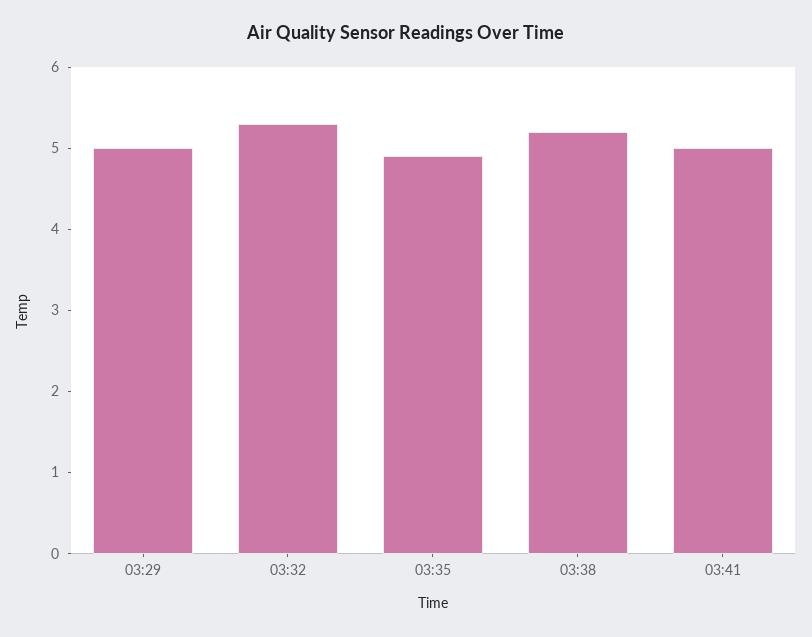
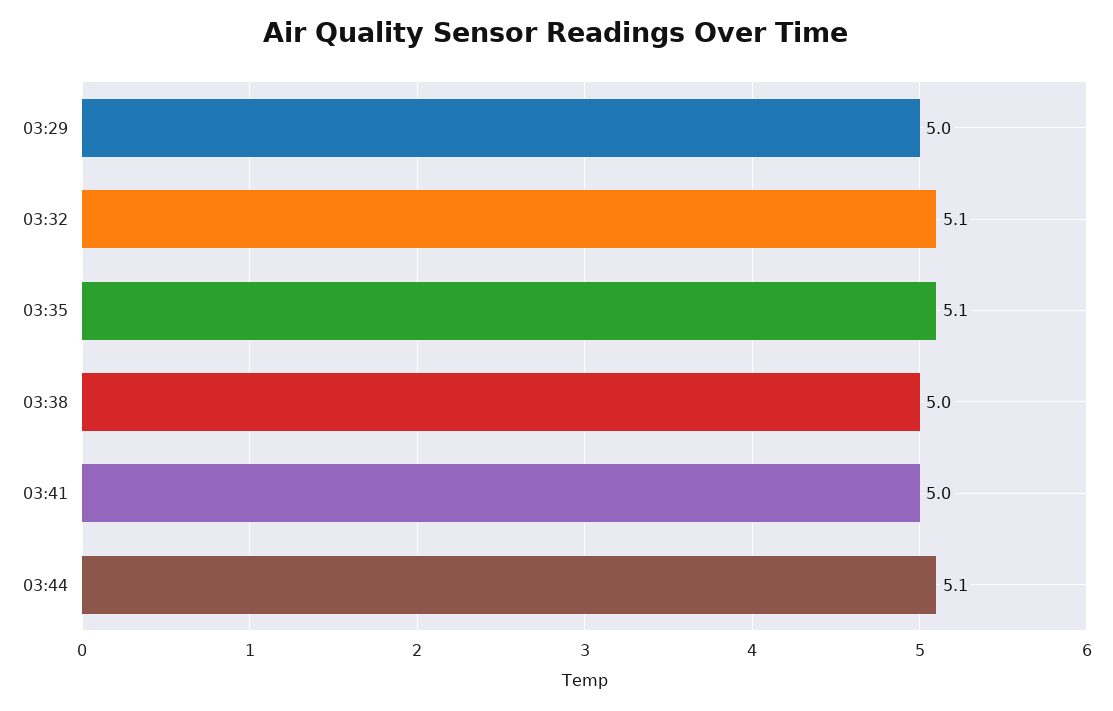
03:32: 5.3 -> 5.1
03:35: 4.9 -> 5.1
03:38: 5.2 -> 5
03:44: none -> 5.1

